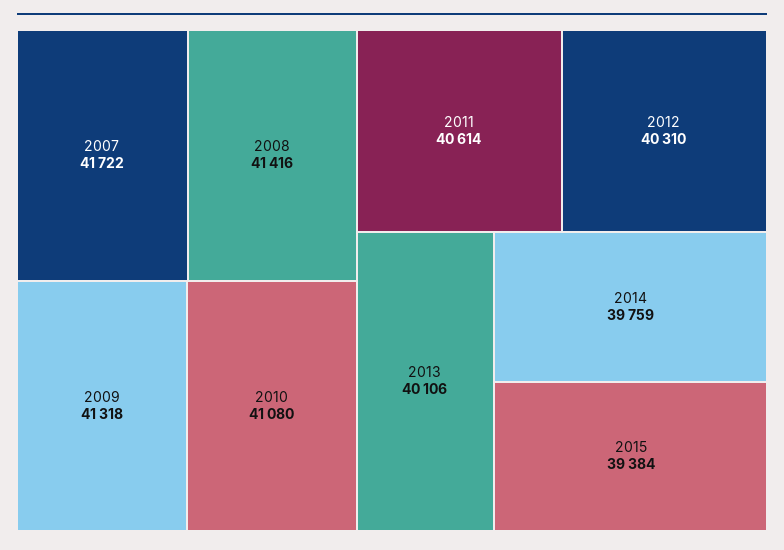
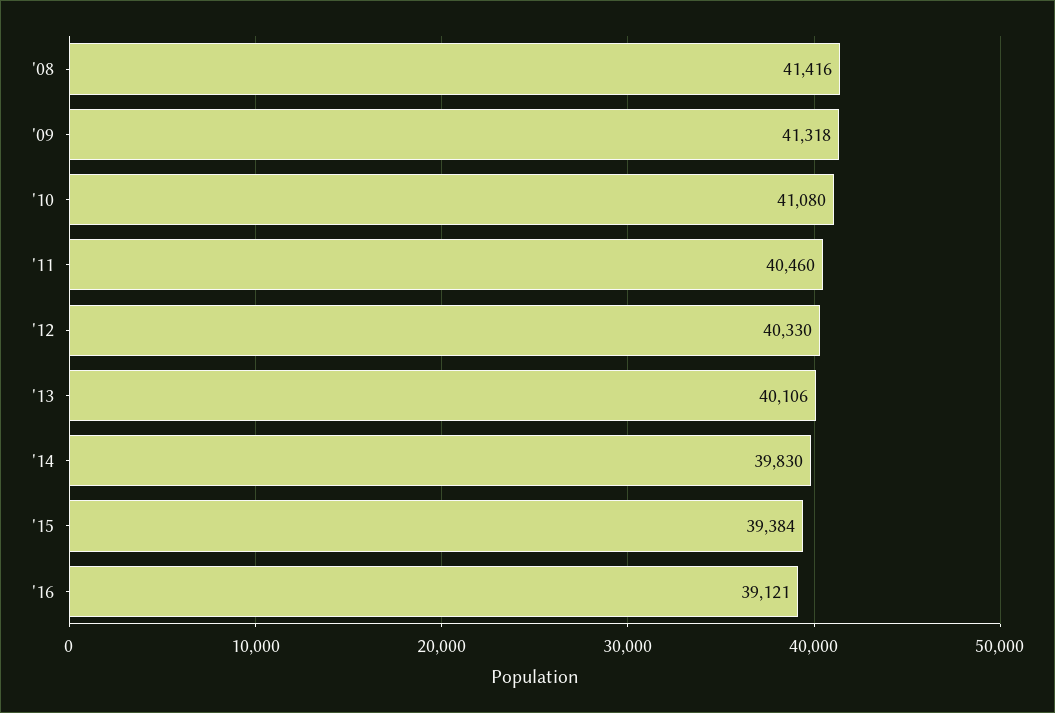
2007: 41722 -> none
2011: 40614 -> 40460
2012: 40310 -> 40330
2014: 39759 -> 39830
'16: none -> 39121

